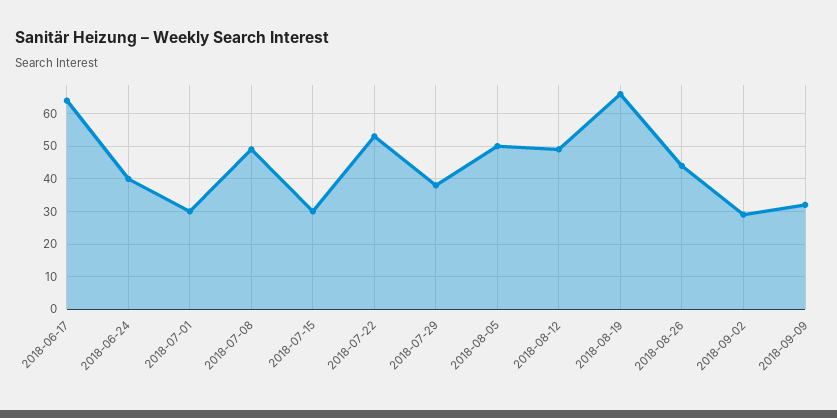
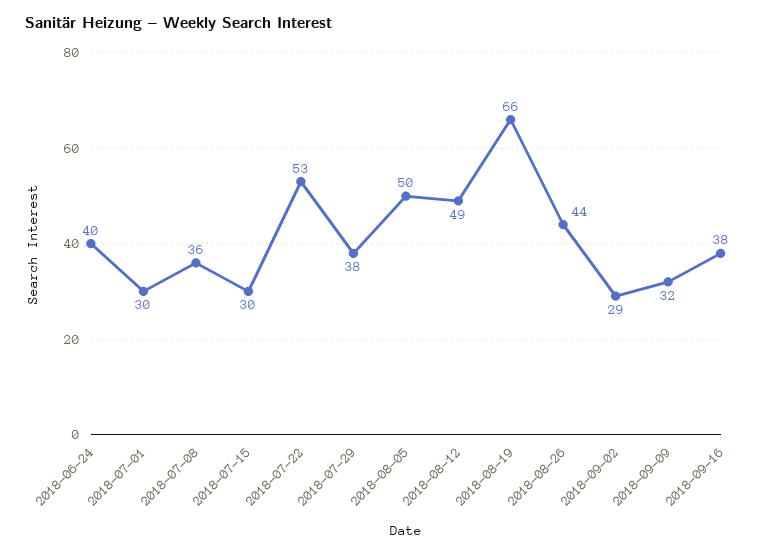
2018-06-17: 65 -> none
2018-07-08: 50 -> 36
2018-09-16: none -> 38

